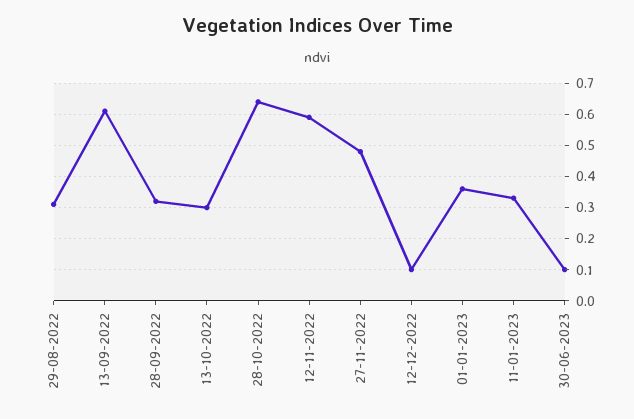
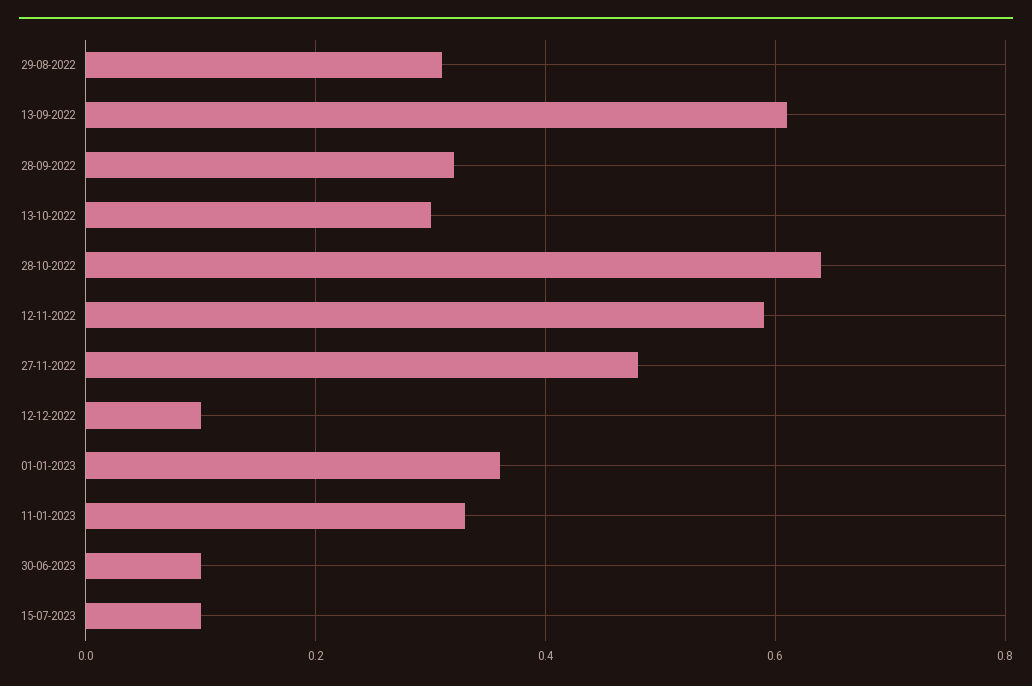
15-07-2023: none -> 0.1

